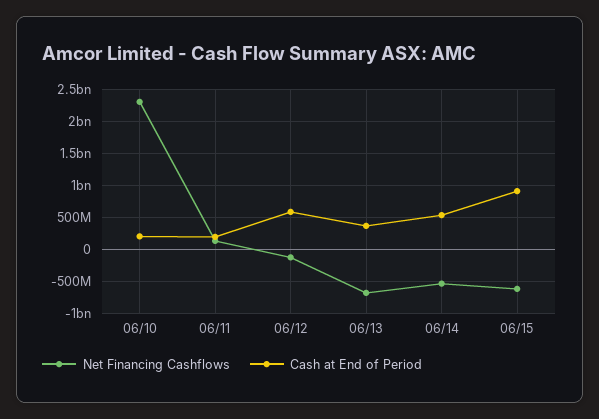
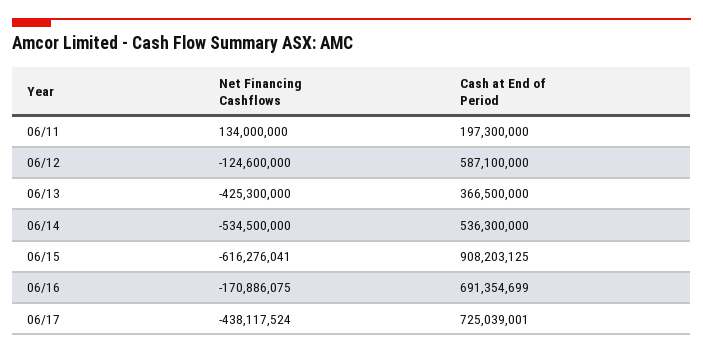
Net Financing Cashflows, 06/10: 2300000000 -> none
Cash at End of Period, 06/10: 200000000 -> none
Net Financing Cashflows, 06/13: -700000000 -> -425300000
Net Financing Cashflows, 06/16: none -> -170886075
Cash at End of Period, 06/16: none -> 691354699
Net Financing Cashflows, 06/17: none -> -438117524
Cash at End of Period, 06/17: none -> 725039001

